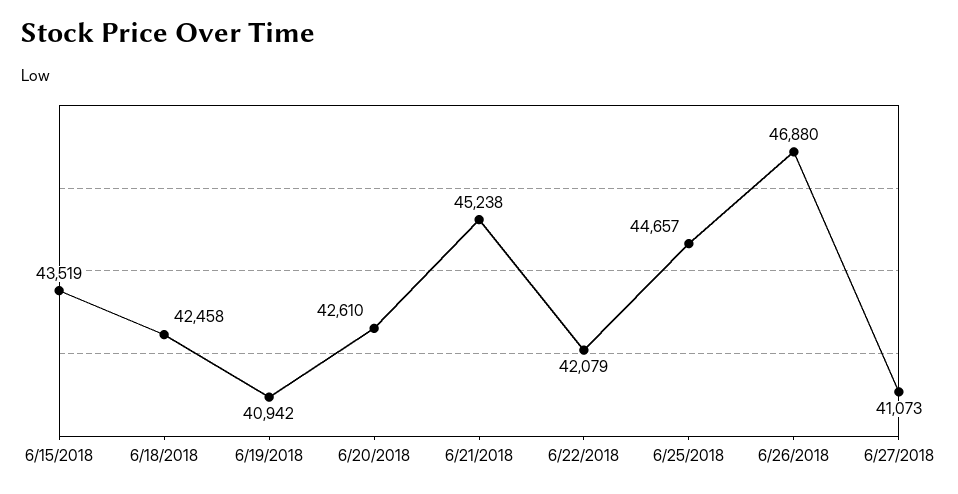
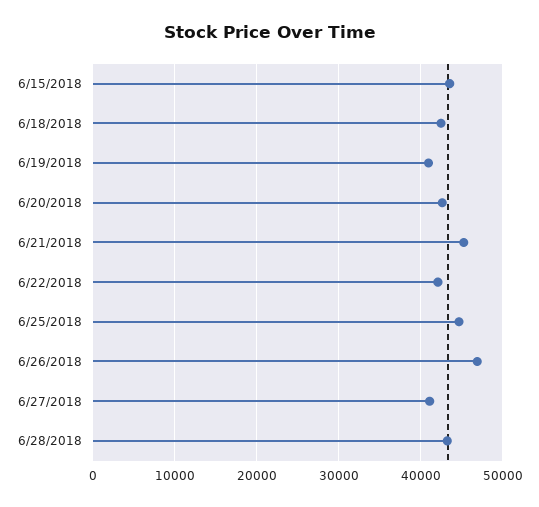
6/28/2018: none -> 43000

